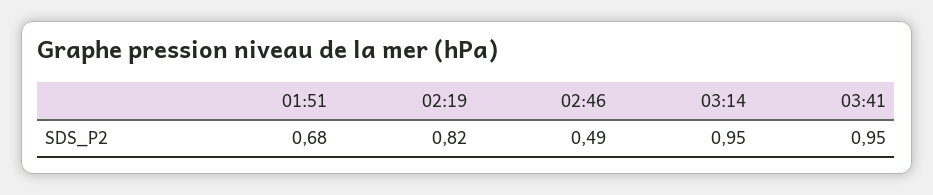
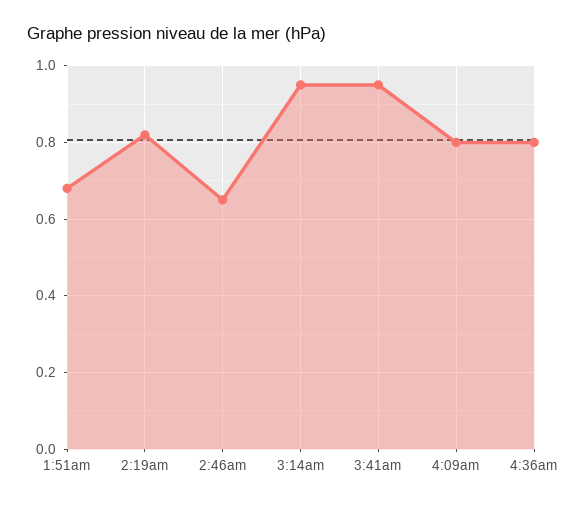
02:46: 0.49 -> 0.65
4:09am: none -> 0.8
4:36am: none -> 0.8

